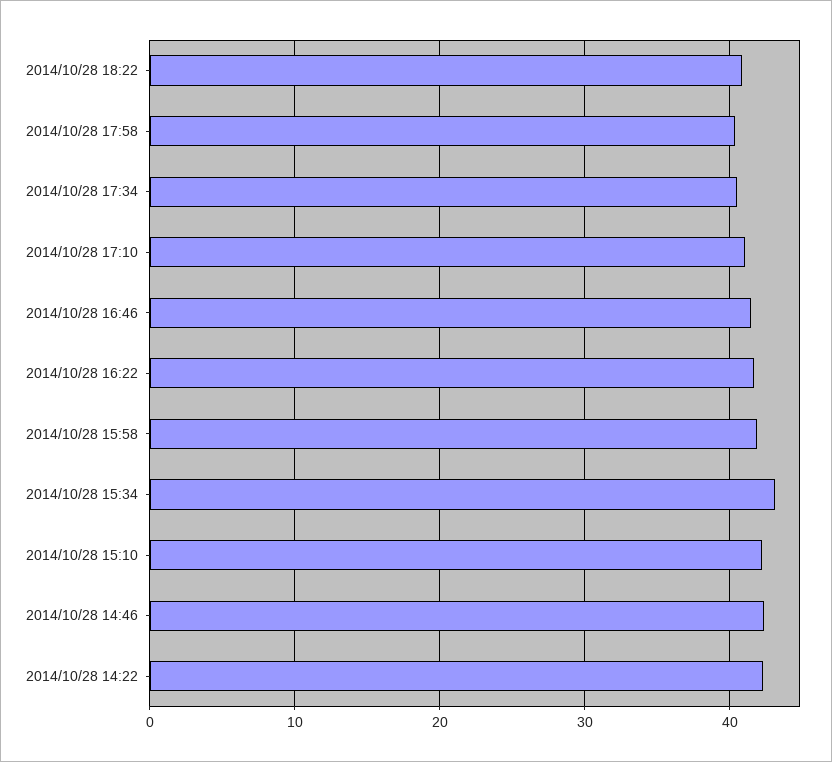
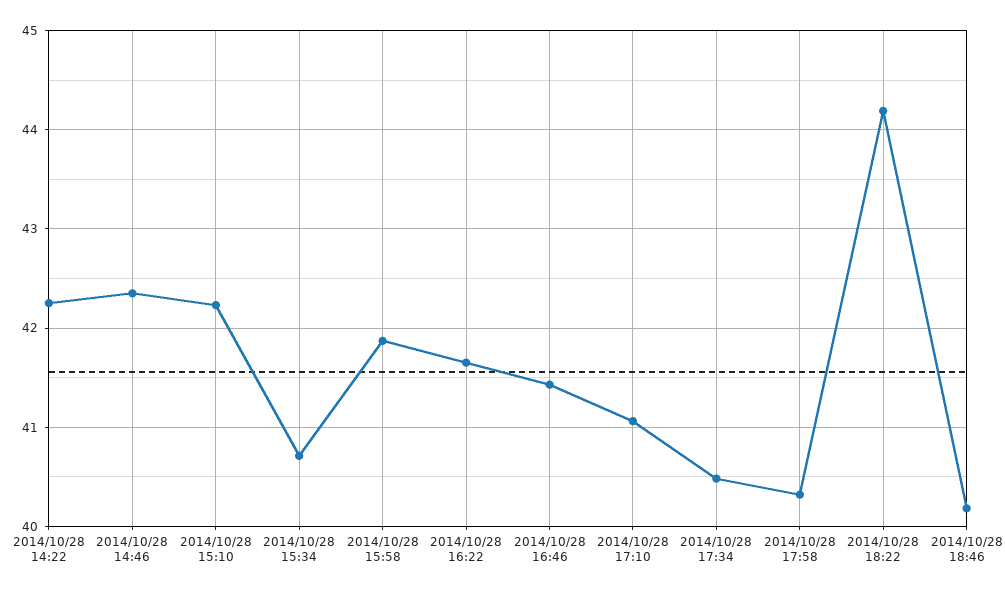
2014/10/28 18:22: 41 -> 44.2
2014/10/28 15:34: 43 -> 40.7
2014/10/28 18:46: none -> 40.2

